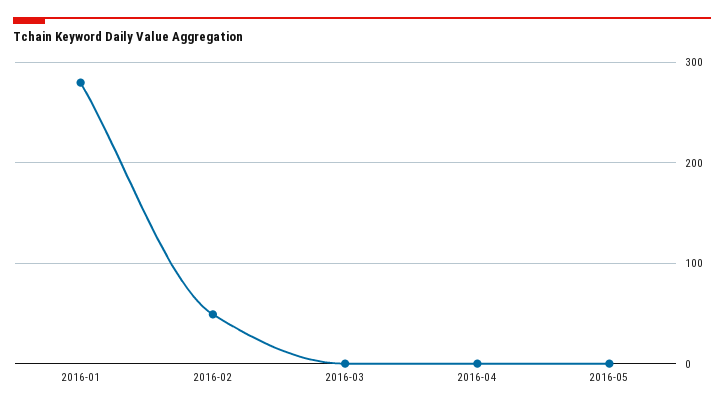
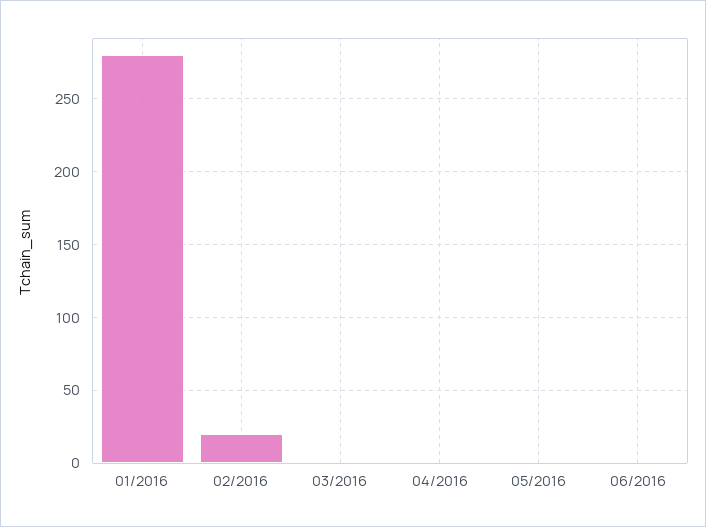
2016-02: 50 -> 20
06/2016: none -> 0

